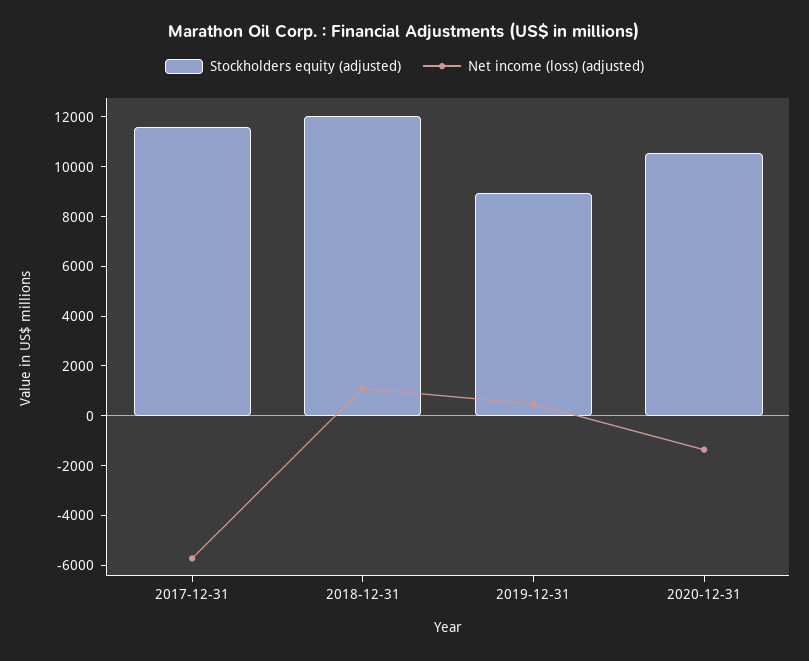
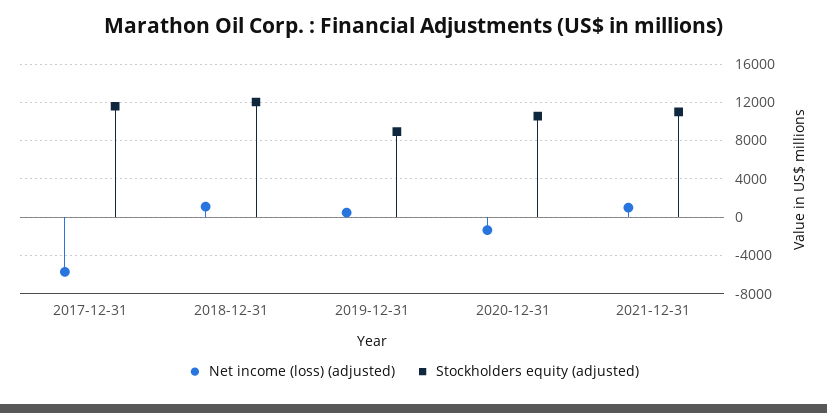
Net income (loss) (adjusted), 2021-12-31: none -> 1000
Stockholders equity (adjusted), 2021-12-31: none -> 11000

